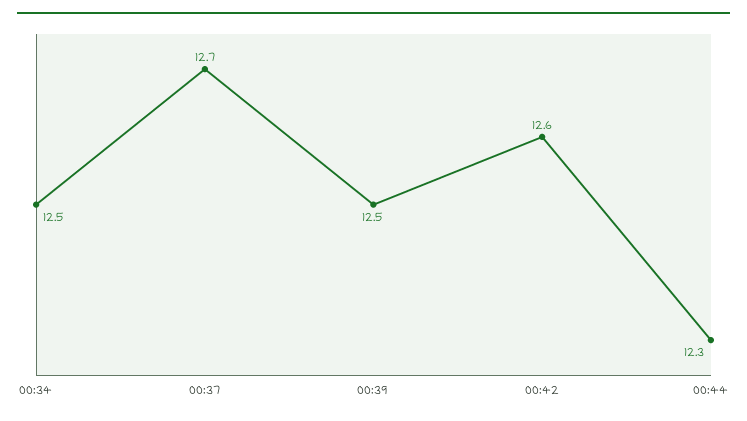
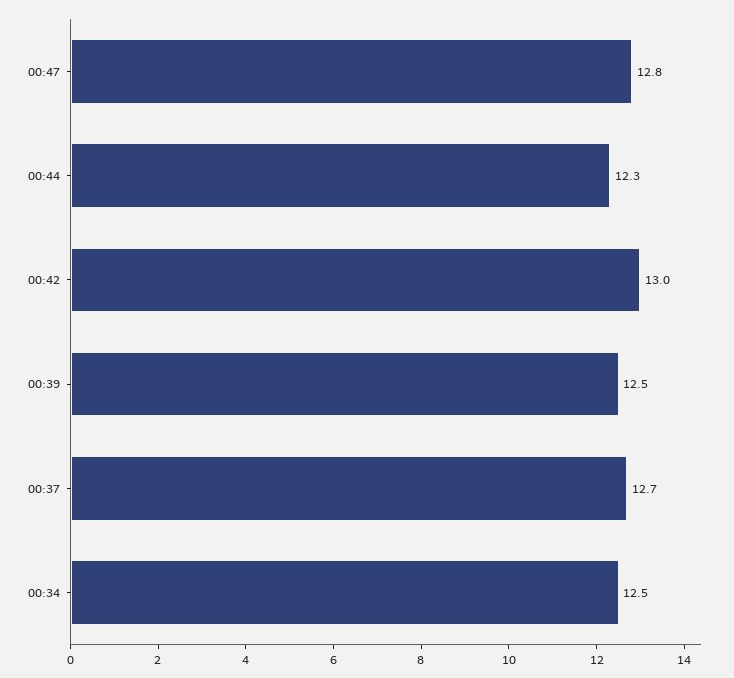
00:42: 12.6 -> 13
00:47: none -> 12.8

